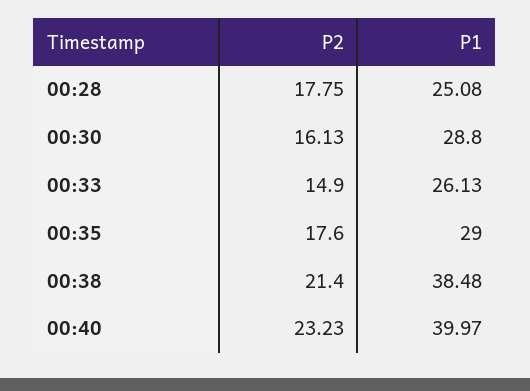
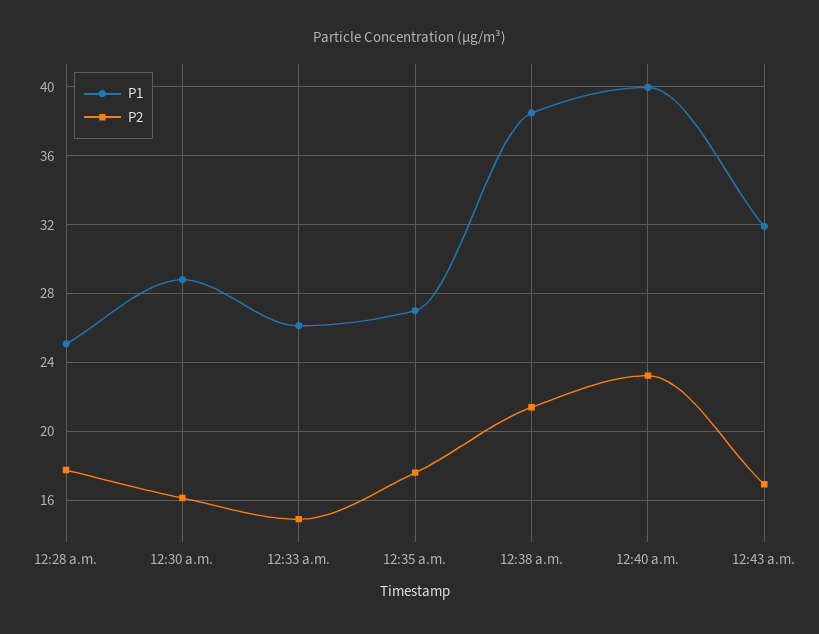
P1, 00:35: 29 -> 27
P1, 12:43 a.m.: none -> 32
P2, 12:43 a.m.: none -> 17

